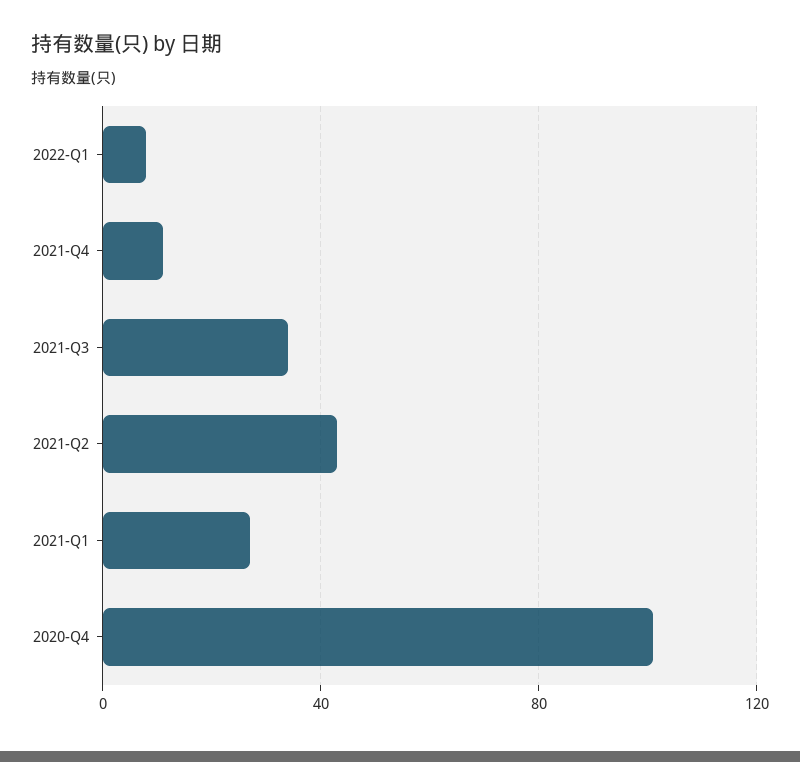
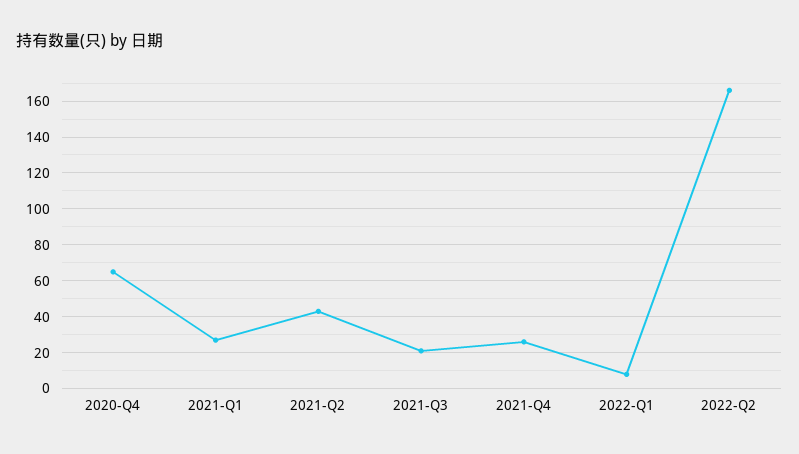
2021-Q4: 10 -> 25
2021-Q3: 35 -> 20
2020-Q4: 100 -> 65
2022-Q2: none -> 165

